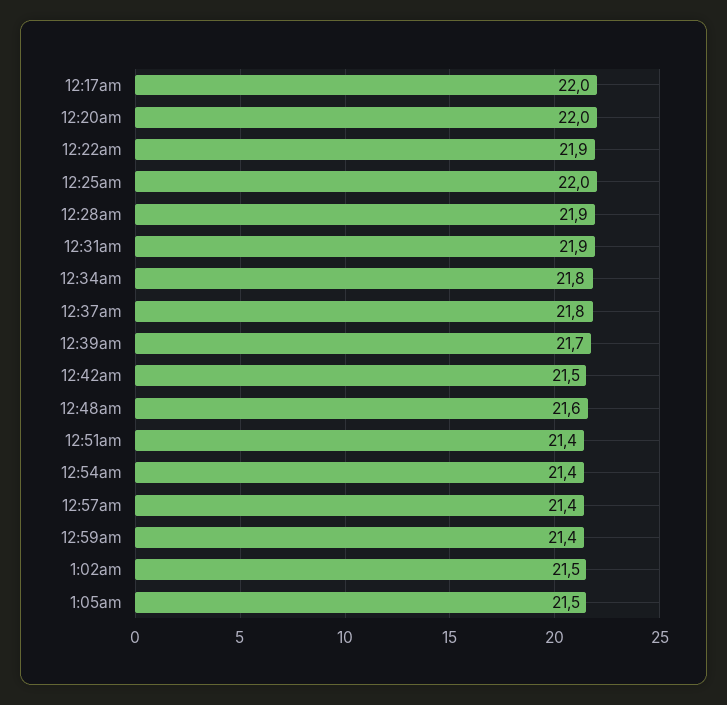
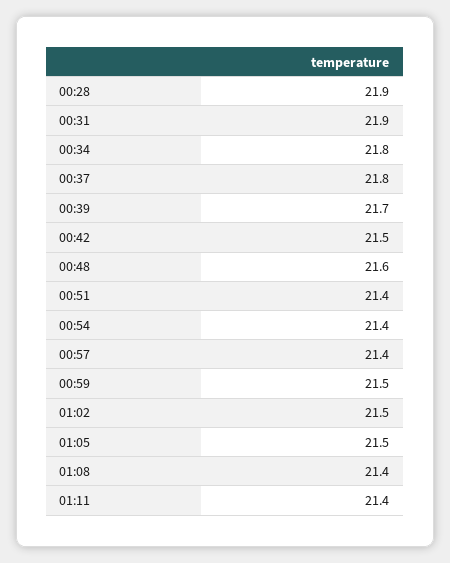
12:17am: 22 -> none
12:20am: 22 -> none
12:22am: 21.9 -> none
12:25am: 22 -> none
12:59am: 21.4 -> 21.5
01:08: none -> 21.4
01:11: none -> 21.4

